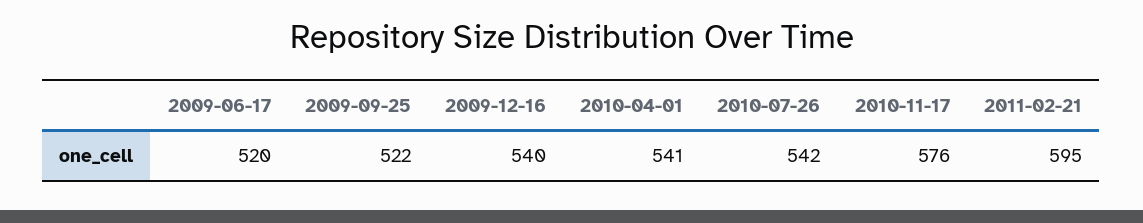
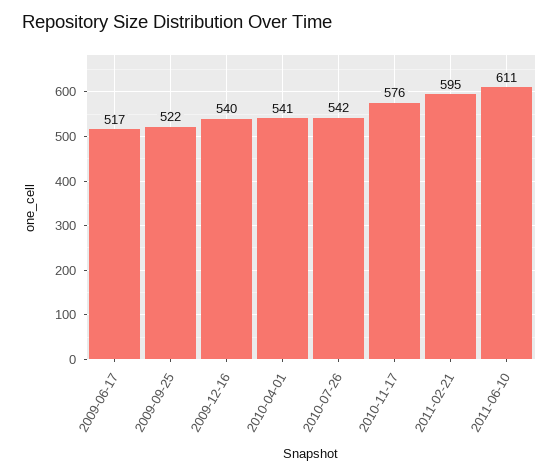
2009-06-17: 520 -> 517
2011-06-10: none -> 611

